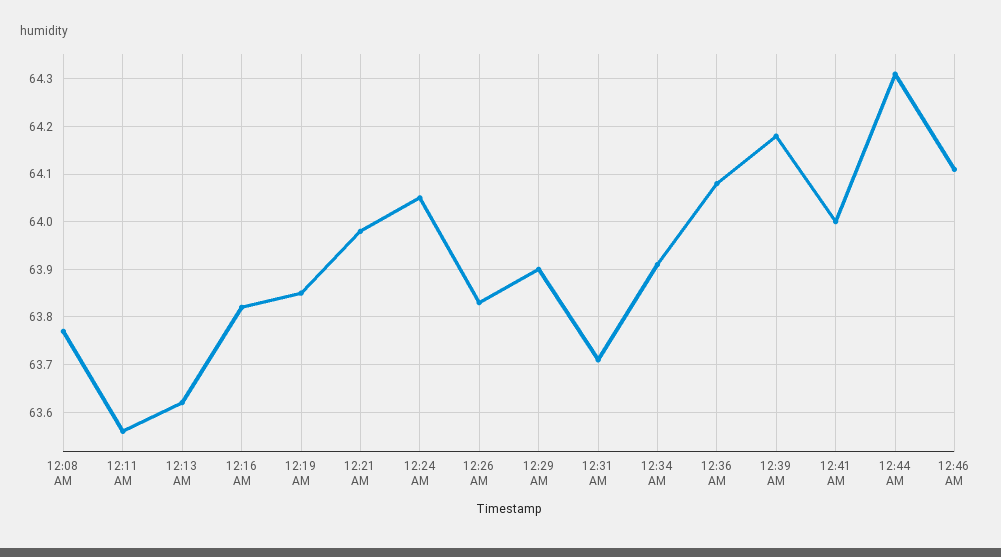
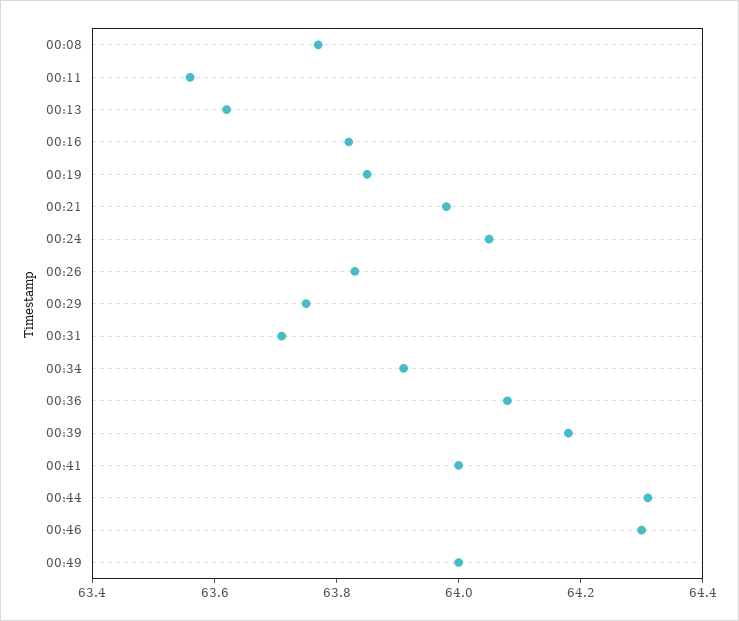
12:29 AM: 63.9 -> 63.75
12:46 AM: 64.1 -> 64.3
00:49: none -> 64

